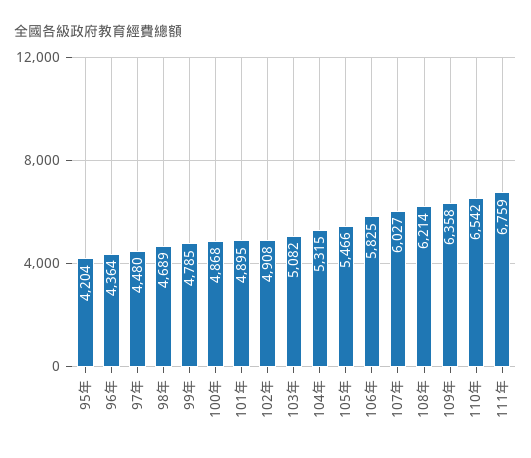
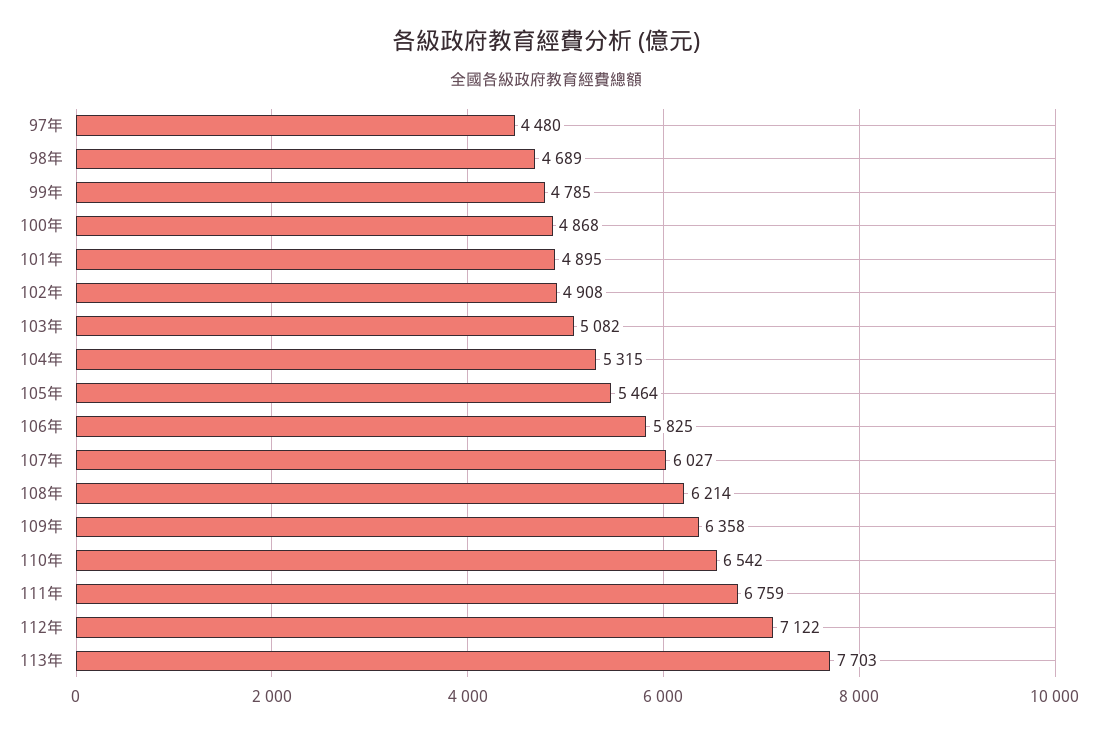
95年: 4204 -> none
96年: 4364 -> none
105年: 5466 -> 5464
112年: none -> 7122
113年: none -> 7703

